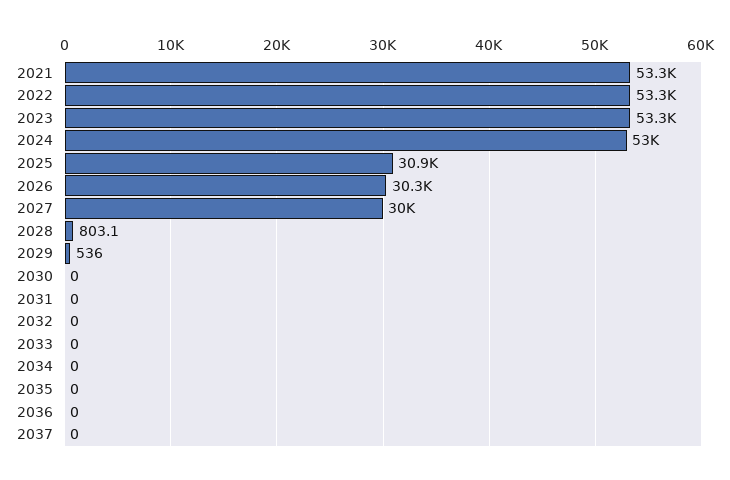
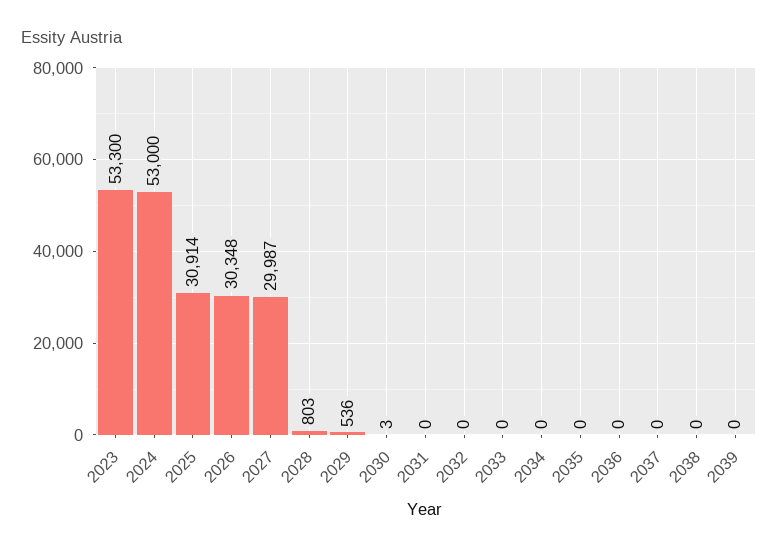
2021: 53300 -> none
2022: 53300 -> none
2030: 0 -> 3
2038: none -> 0
2039: none -> 0

